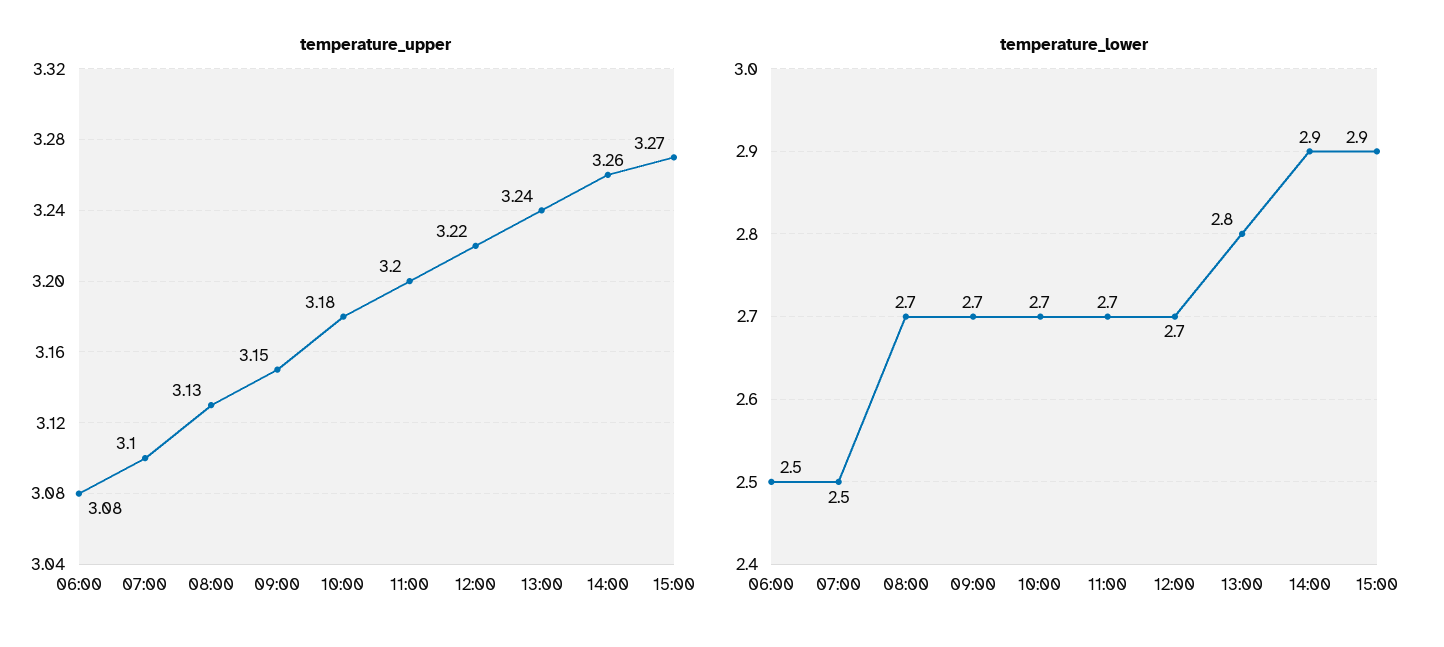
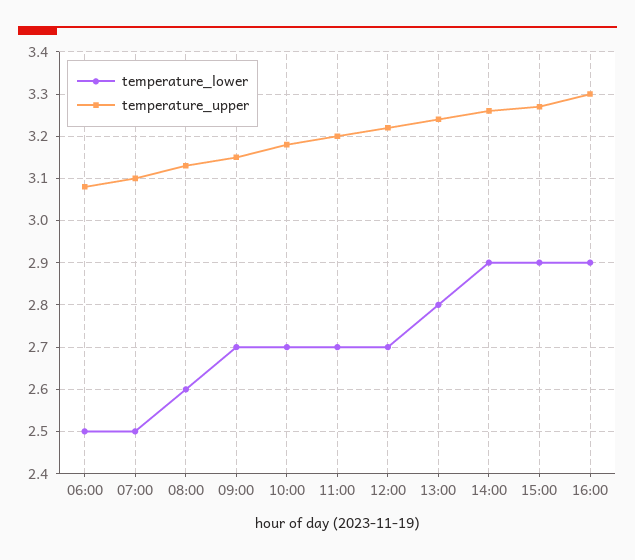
temperature_lower, 08:00: 2.7 -> 2.6
temperature_lower, 16:00: none -> 2.9
temperature_upper, 16:00: none -> 3.3

